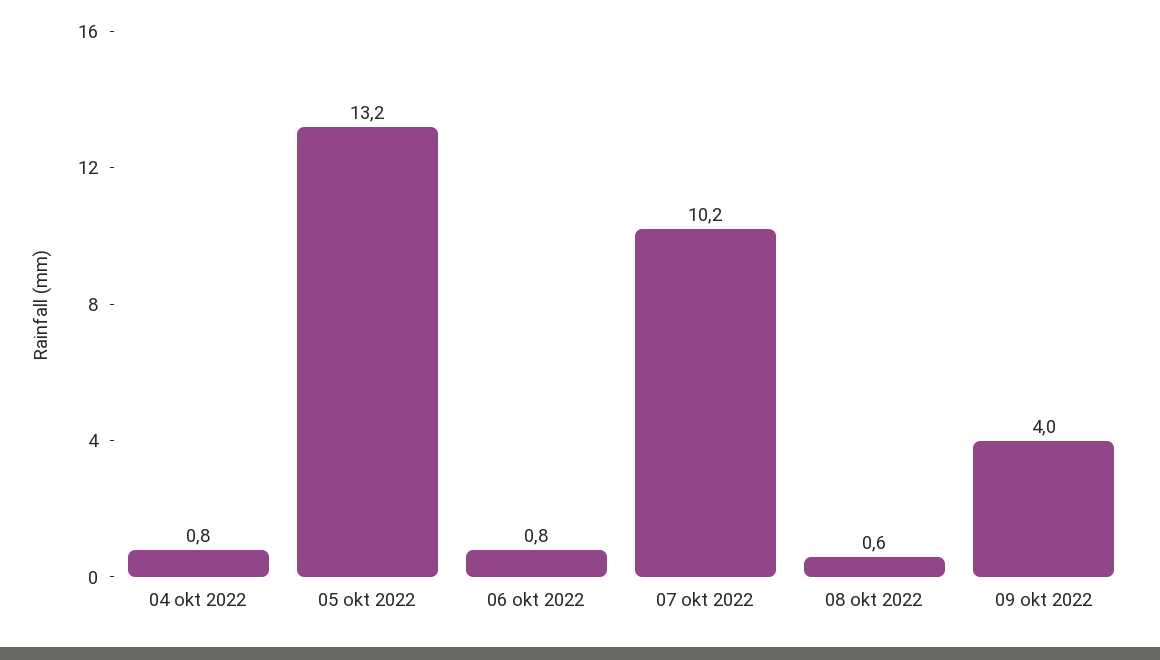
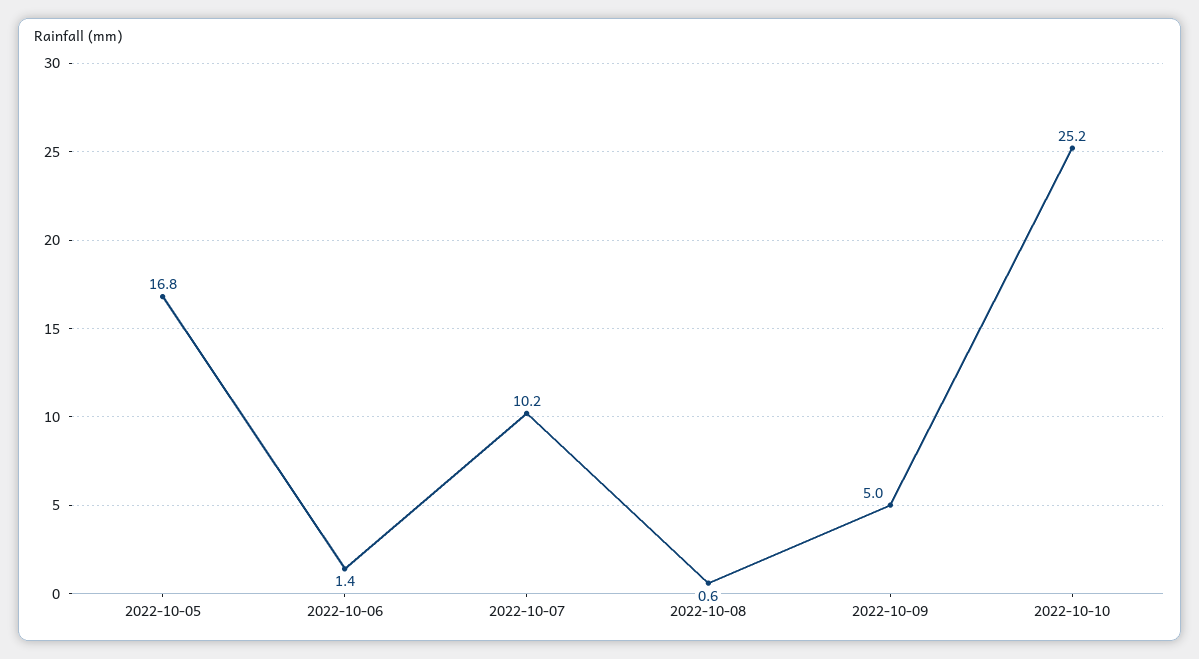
04 okt 2022: 0.8 -> none
05 okt 2022: 13.2 -> 16.8
06 okt 2022: 0.8 -> 1.4
09 okt 2022: 4 -> 5
2022-10-10: none -> 25.2

